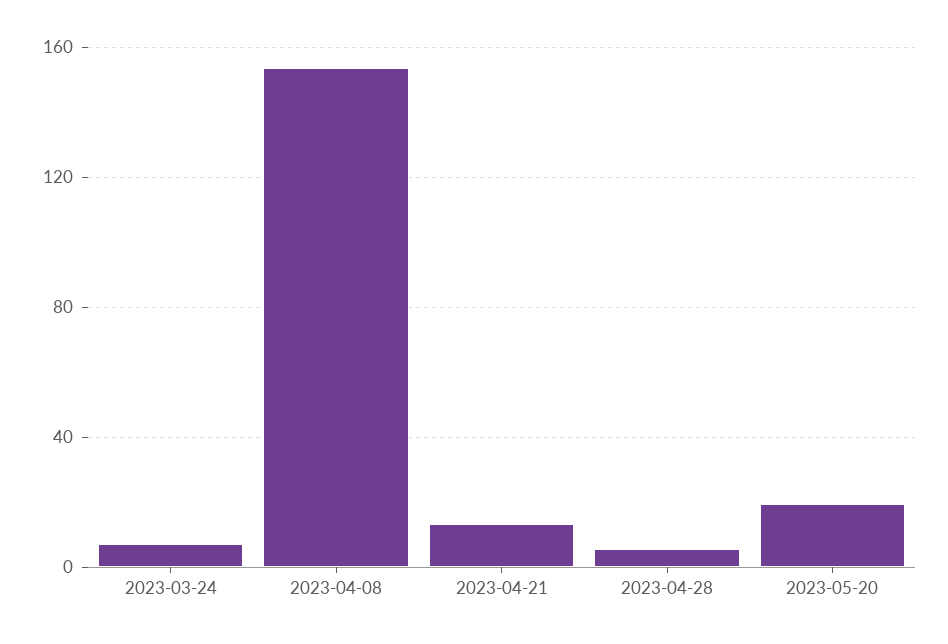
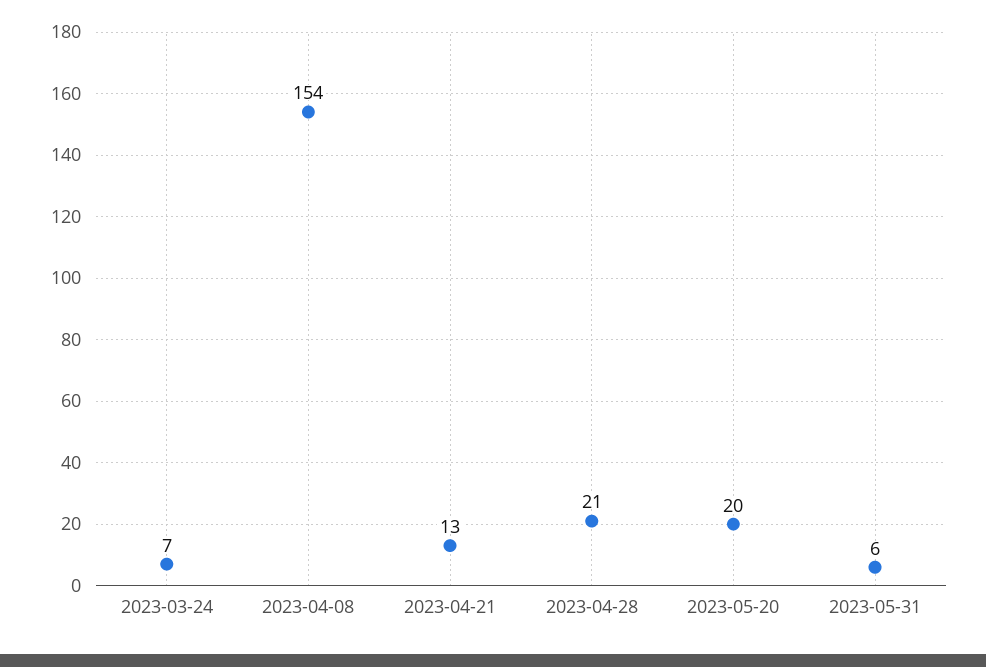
2023-04-28: 5 -> 21
2023-05-31: none -> 6

